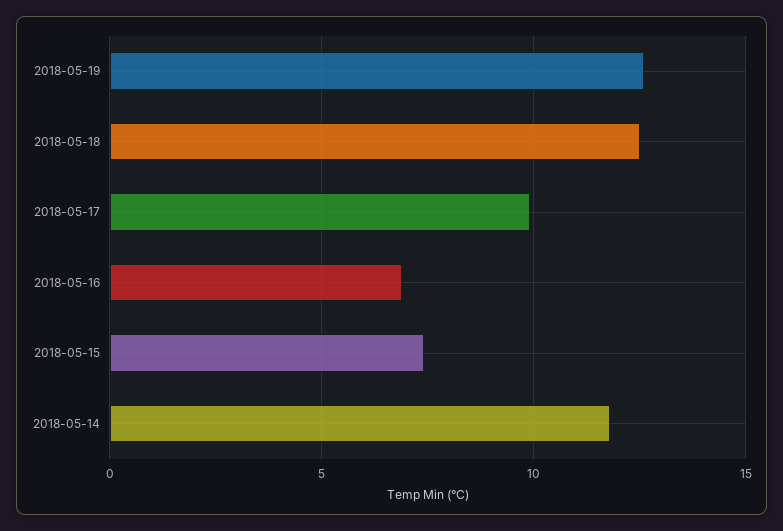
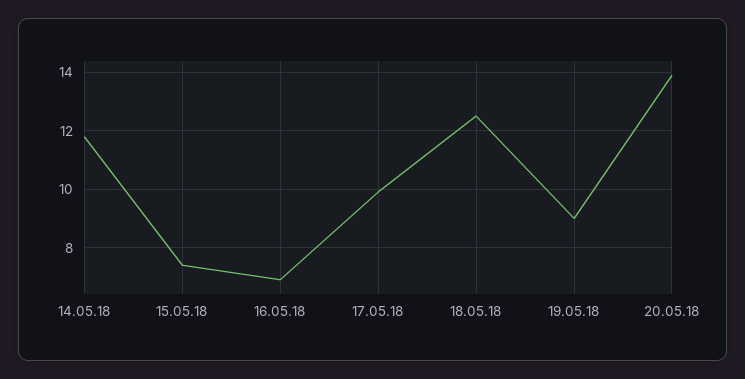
2018-05-19: 12.5 -> 9
20.05.18: none -> 14

